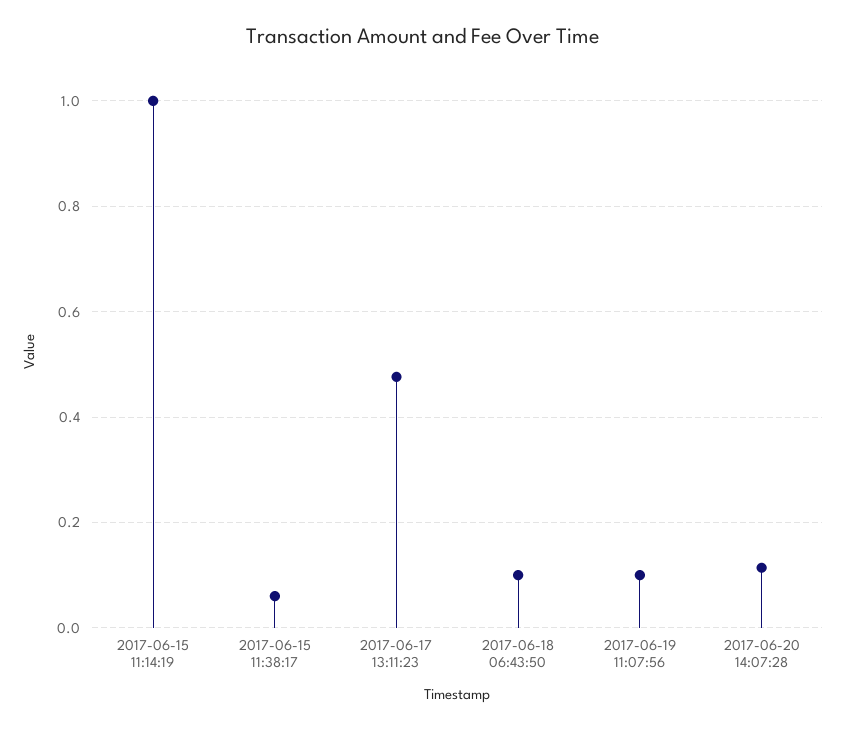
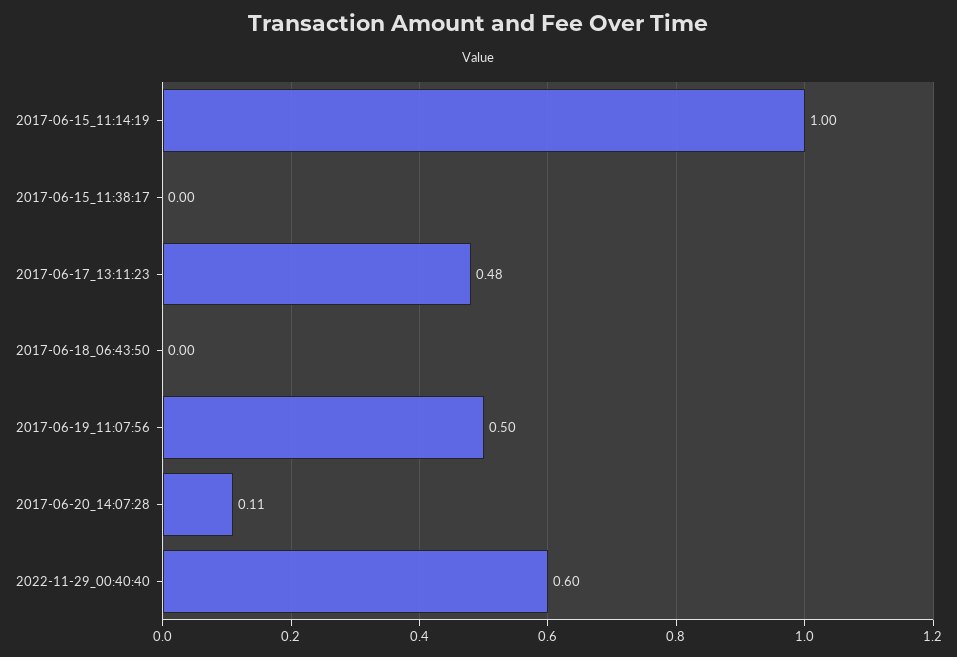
2017-06-15 11:38:17: 0.06 -> 0
2017-06-18 06:43:50: 0.1 -> 0
2017-06-19 11:07:56: 0.1 -> 0.5
2022-11-29_00:40:40: none -> 0.6

